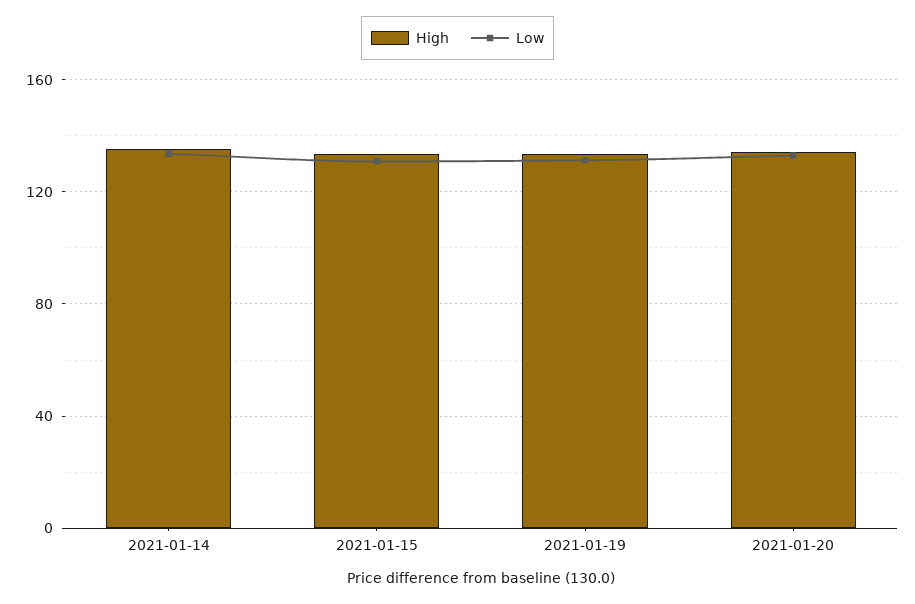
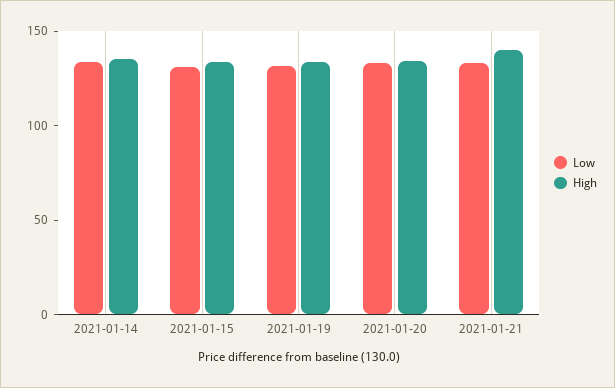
Low, 2021-01-21: none -> 130
High, 2021-01-21: none -> 140

